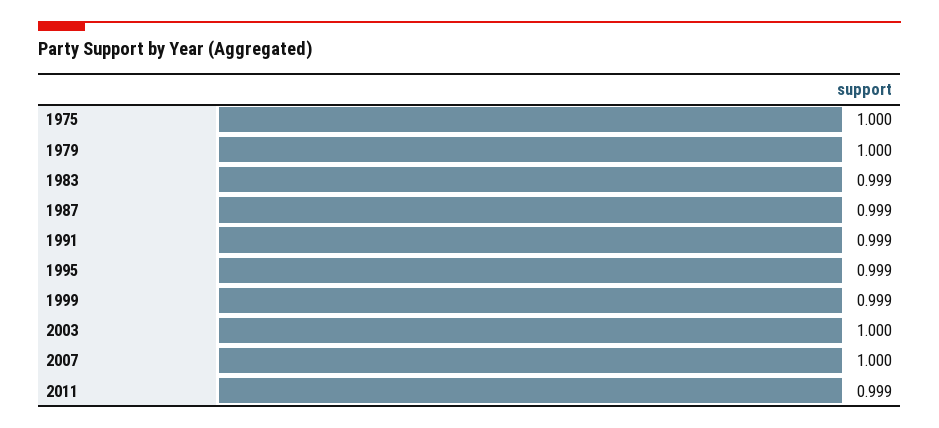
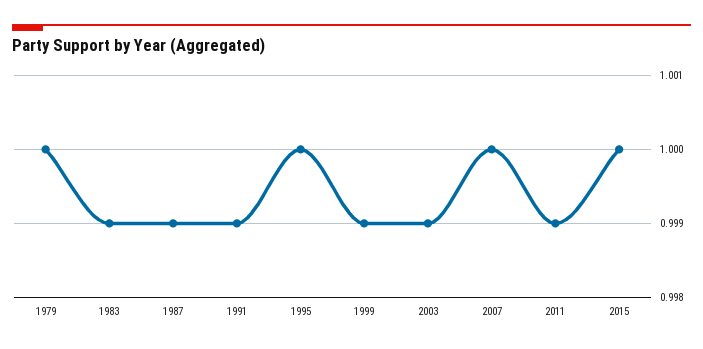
1975: 1 -> none
1995: 0.999 -> 1
2003: 1 -> 0.999
2015: none -> 1

